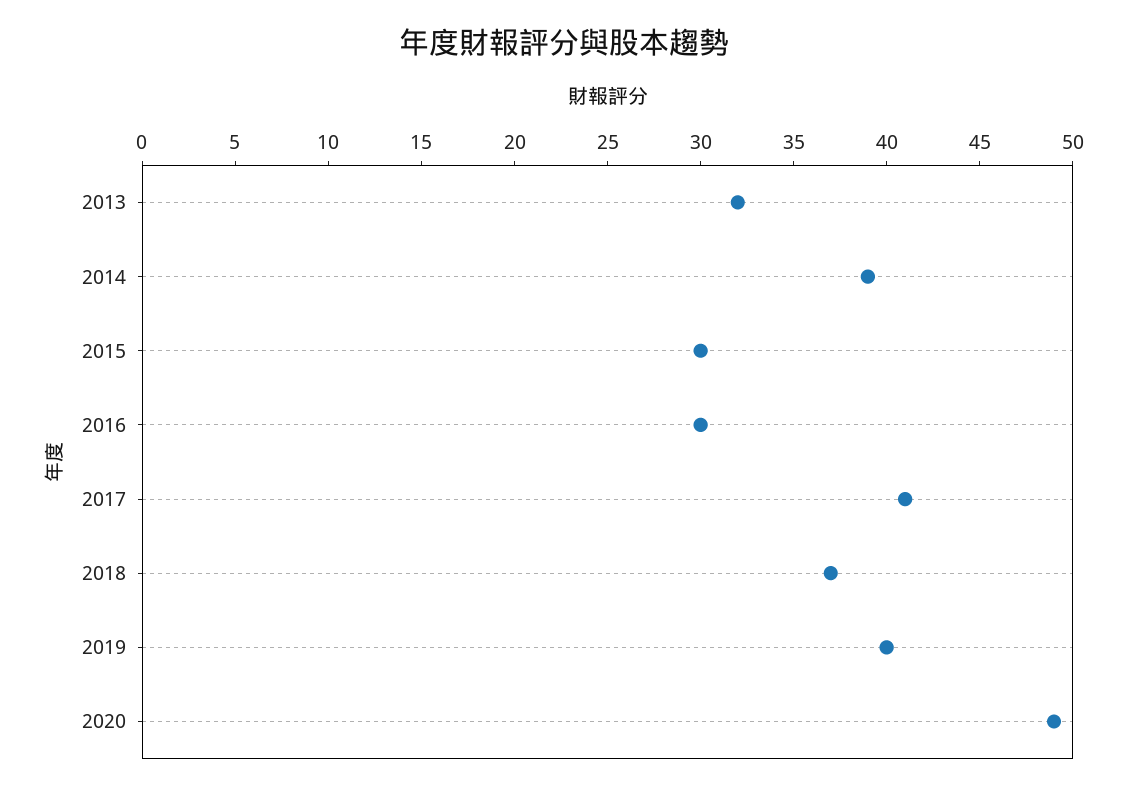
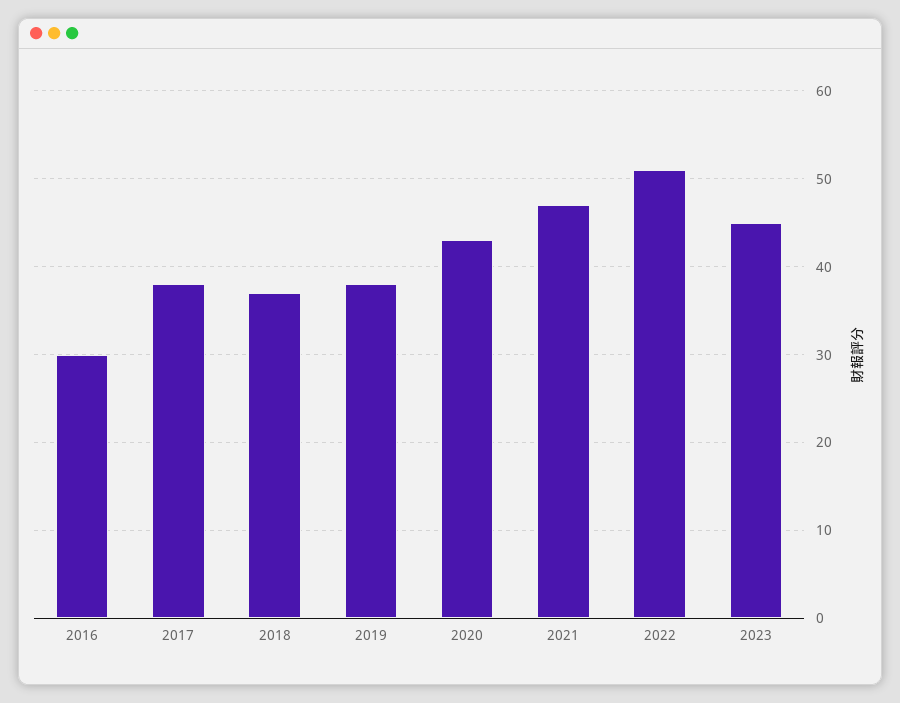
2013: 32 -> none
2014: 39 -> none
2015: 30 -> none
2017: 41 -> 38
2019: 40 -> 38
2020: 49 -> 43
2021: none -> 47
2022: none -> 51
2023: none -> 45

